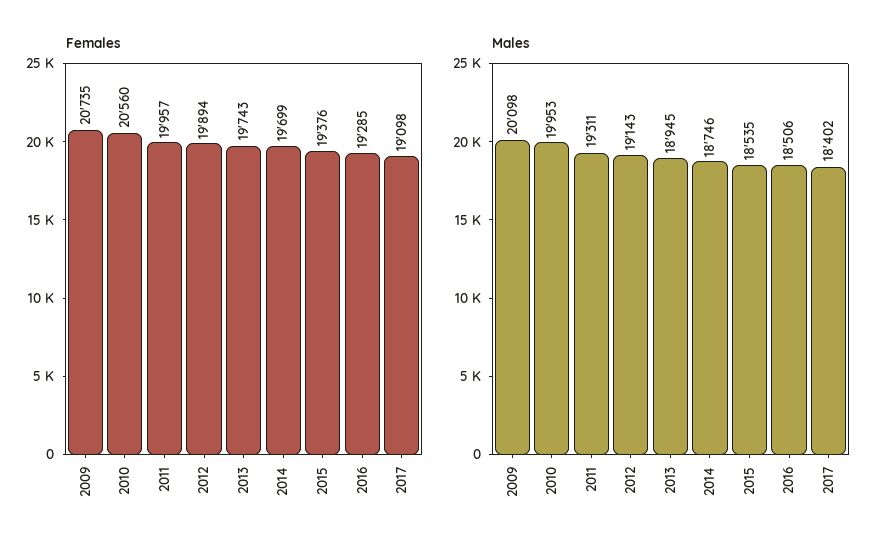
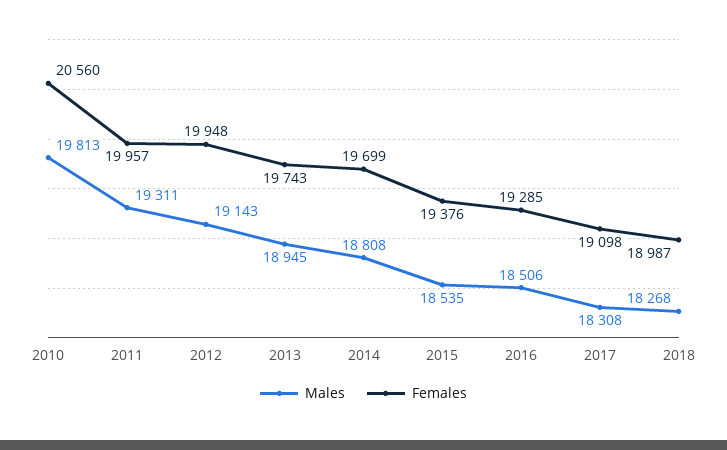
Females, 2009: 20735 -> none
Females, 2012: 19894 -> 19948
Males, 2009: 20098 -> none
Males, 2010: 19953 -> 19813
Males, 2014: 18746 -> 18808
Males, 2017: 18402 -> 18308
Males, 2018: none -> 18268
Females, 2018: none -> 18987

